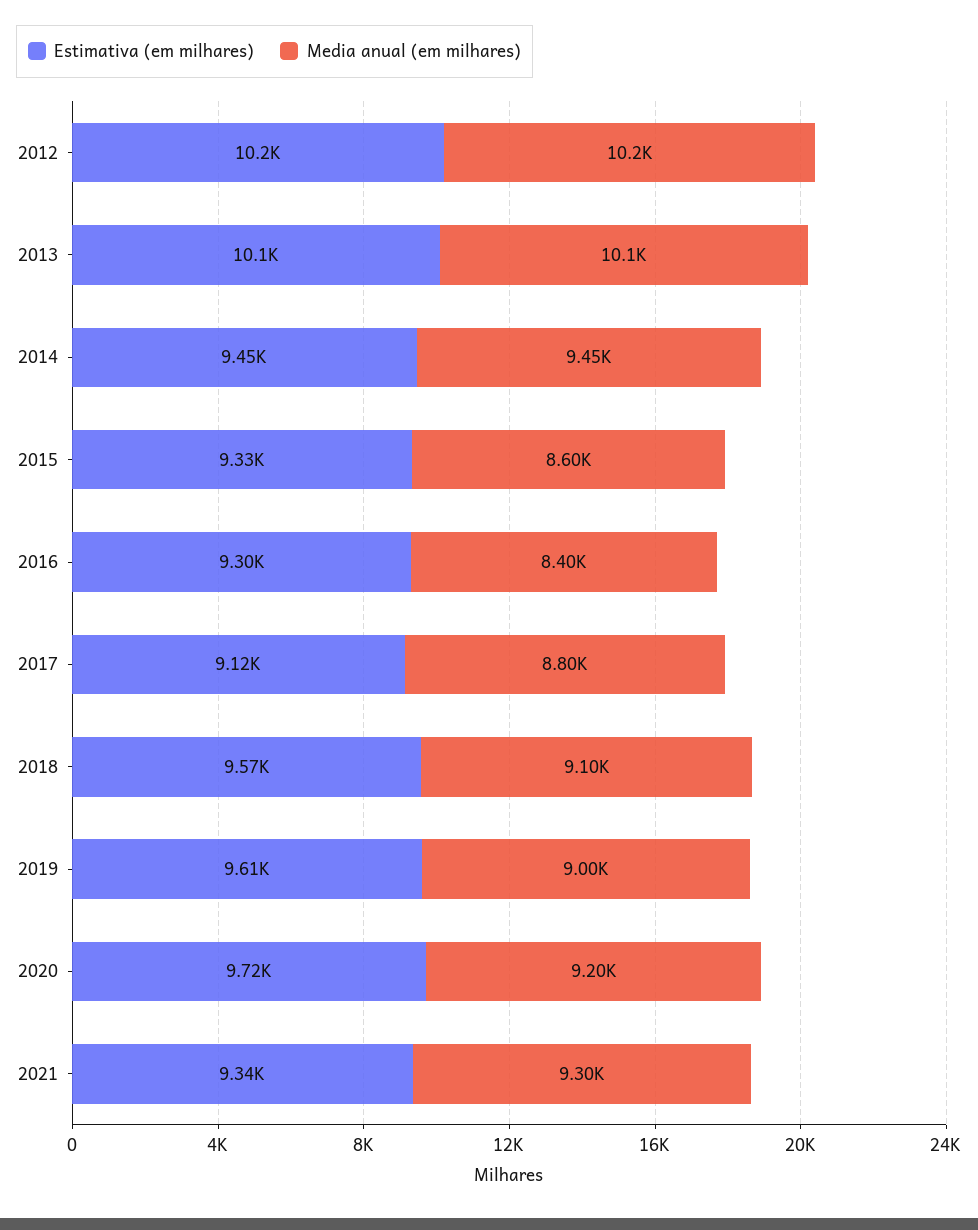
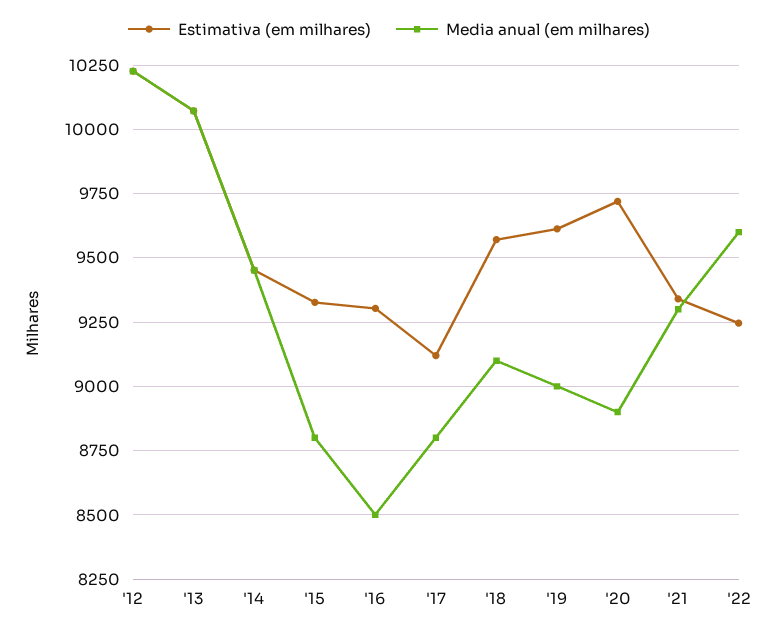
Media anual (em milhares), 2015: 8600 -> 8800
Media anual (em milhares), 2016: 8400 -> 8500
Media anual (em milhares), 2020: 9200 -> 8900
Estimativa (em milhares), '22: none -> 9250
Media anual (em milhares), '22: none -> 9600

